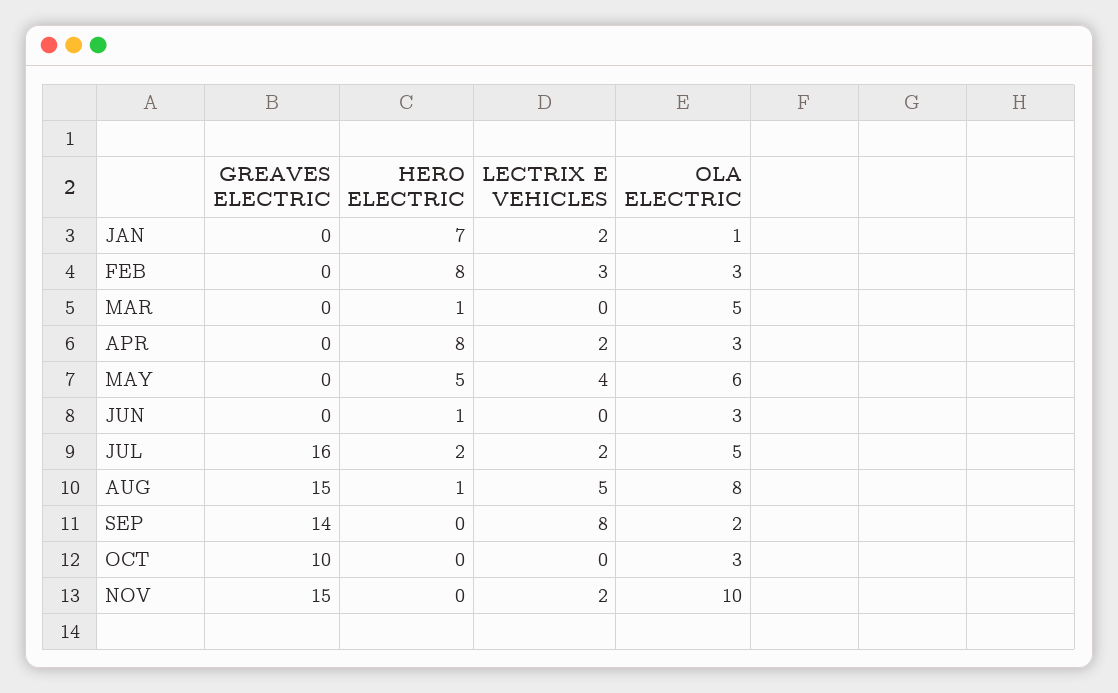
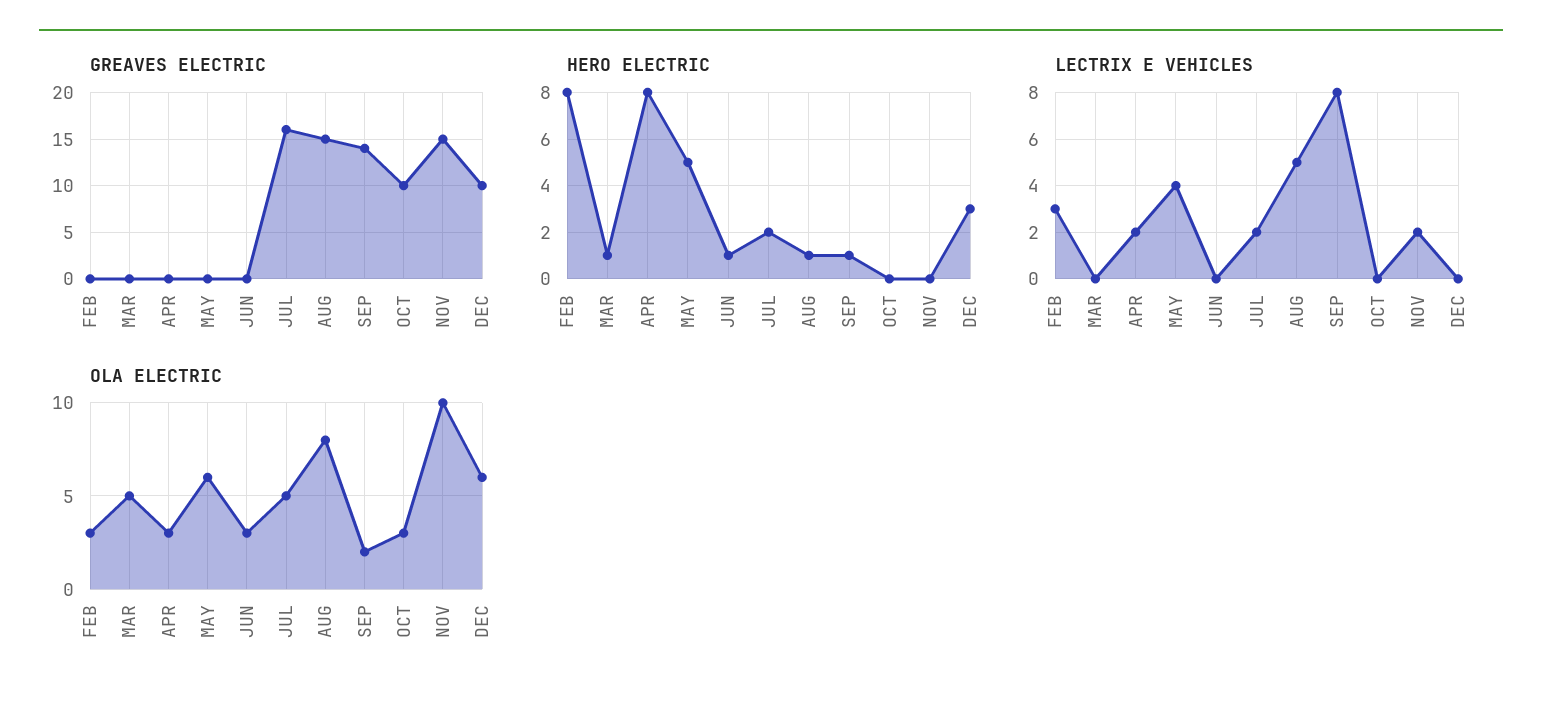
GREAVES ELECTRIC, JAN: 0 -> none
HERO ELECTRIC, JAN: 7 -> none
LECTRIX E VEHICLES, JAN: 2 -> none
OLA ELECTRIC, JAN: 1 -> none
HERO ELECTRIC, SEP: 0 -> 1
GREAVES ELECTRIC, DEC: none -> 10
HERO ELECTRIC, DEC: none -> 3
LECTRIX E VEHICLES, DEC: none -> 0
OLA ELECTRIC, DEC: none -> 6

